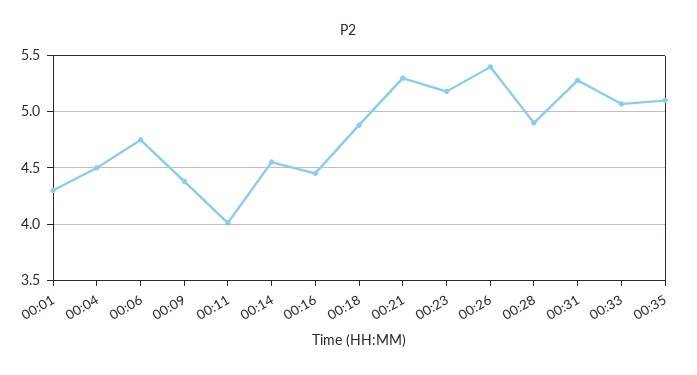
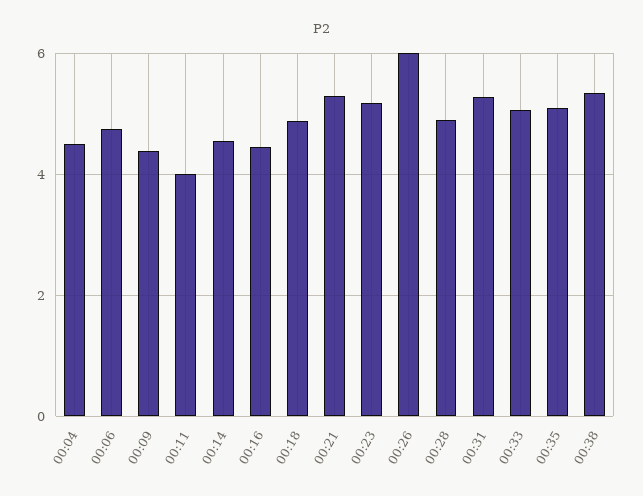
00:01: 4.3 -> none
00:26: 5.4 -> 6
00:38: none -> 5.4

